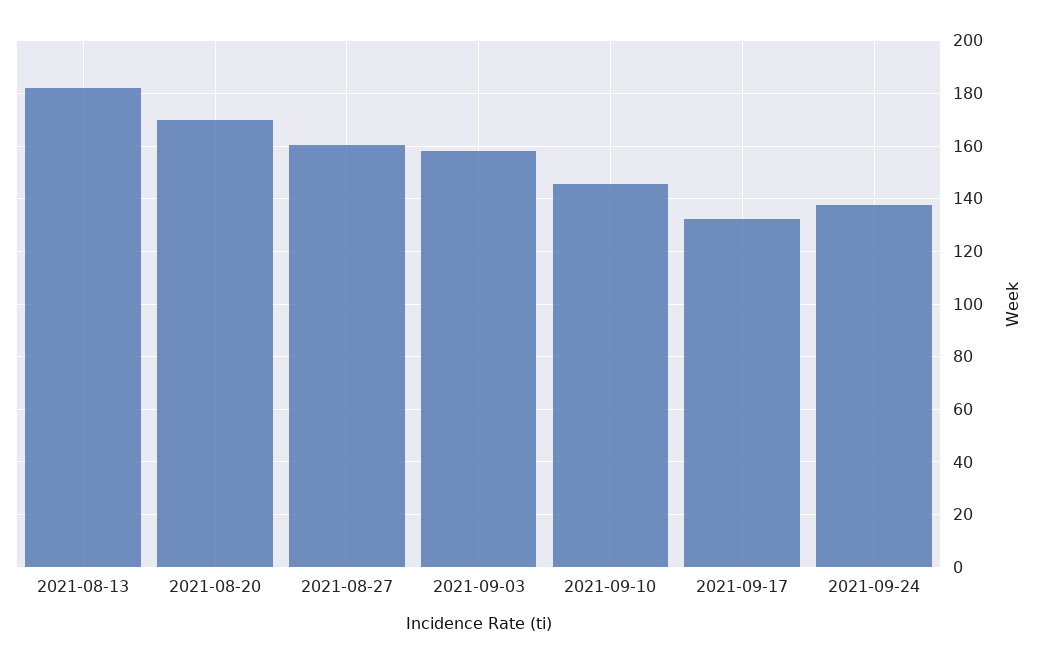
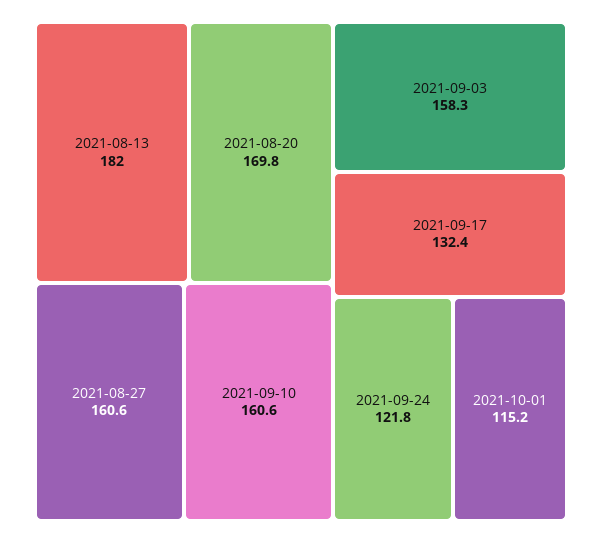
2021-09-10: 145 -> 160.6
2021-09-24: 137.5 -> 121.8
2021-10-01: none -> 115.2

